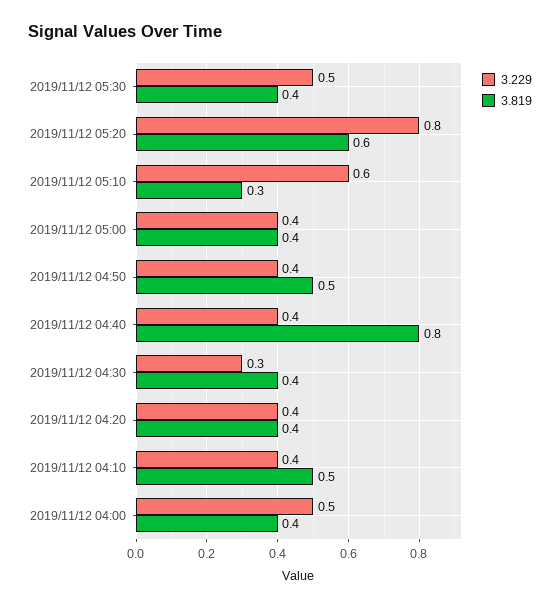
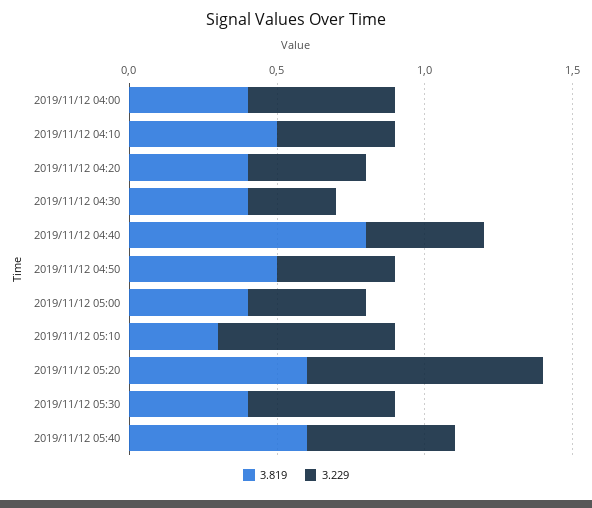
3.819, 2019/11/12 05:40: none -> 0.6
3.229, 2019/11/12 05:40: none -> 0.5

